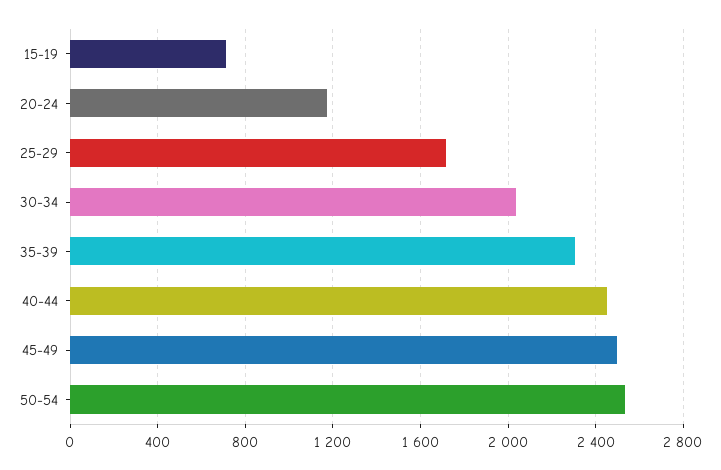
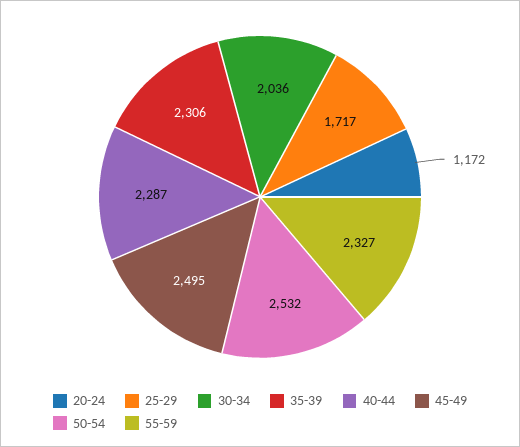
15-19: 700 -> none
40-44: 2450 -> 2287
55-59: none -> 2327

